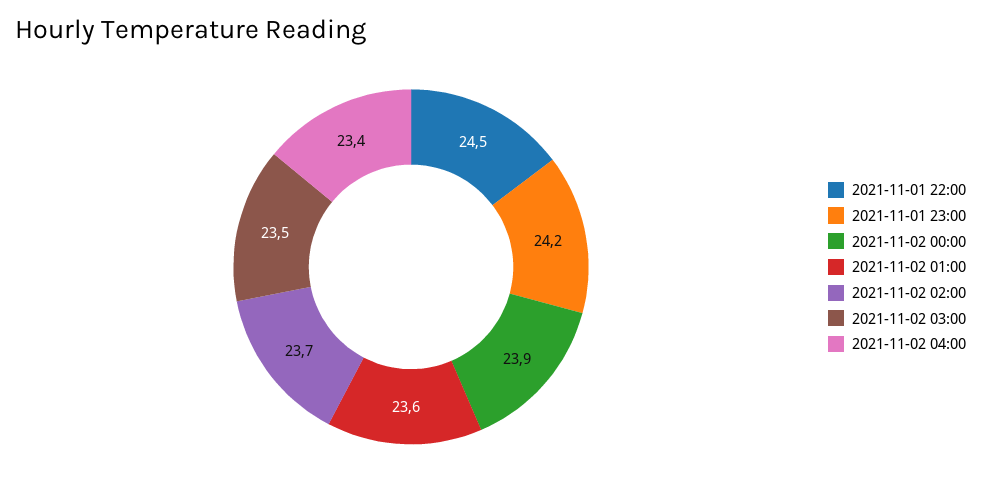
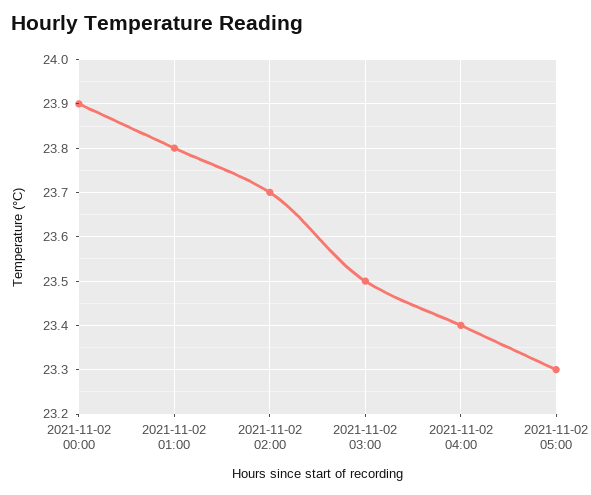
2021-11-01 22:00: 24.5 -> none
2021-11-01 23:00: 24.2 -> none
2021-11-02 01:00: 23.6 -> 23.8
2021-11-02 05:00: none -> 23.3

